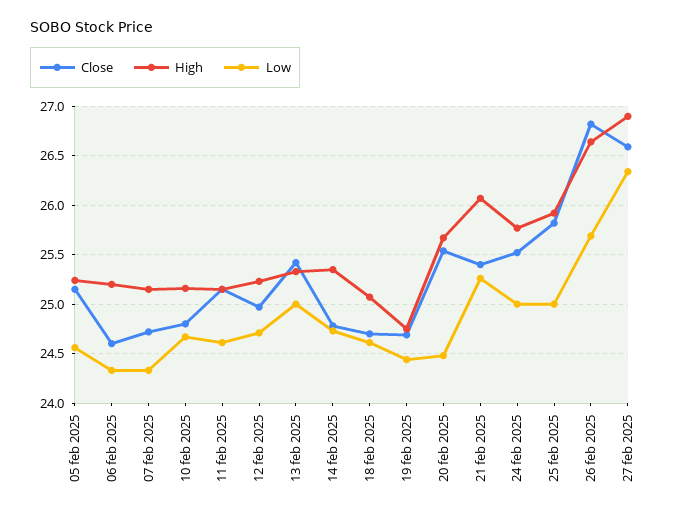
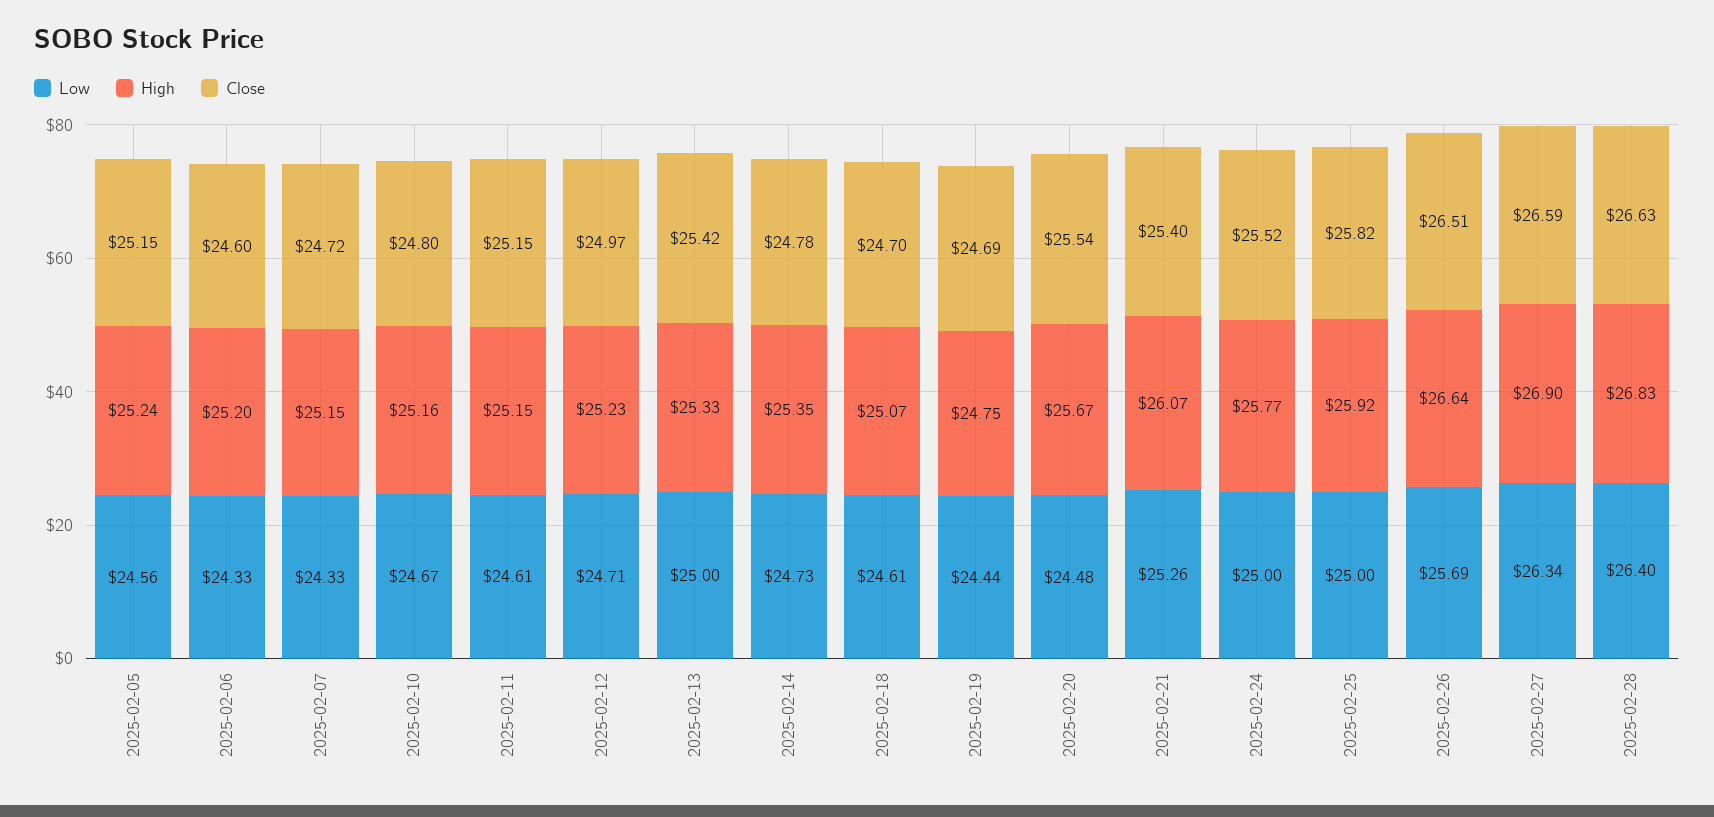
Close, 26 feb 2025: 26.8 -> 26.51
Low, 2025-02-28: none -> 26.4
High, 2025-02-28: none -> 26.83
Close, 2025-02-28: none -> 26.63

